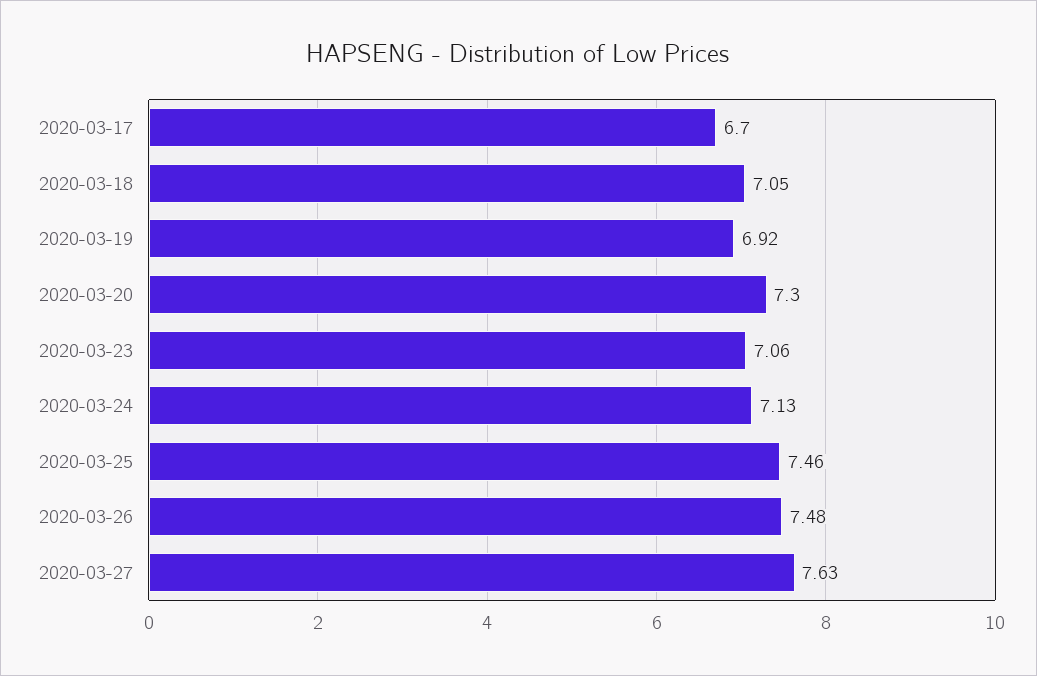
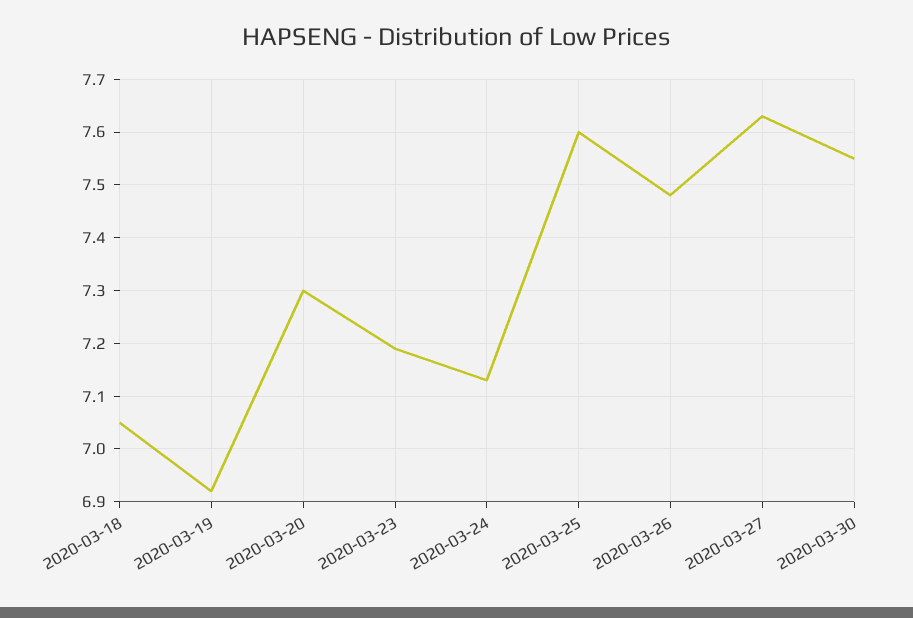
2020-03-17: 6.7 -> none
2020-03-23: 7.06 -> 7.2
2020-03-25: 7.46 -> 7.6
2020-03-30: none -> 7.55

